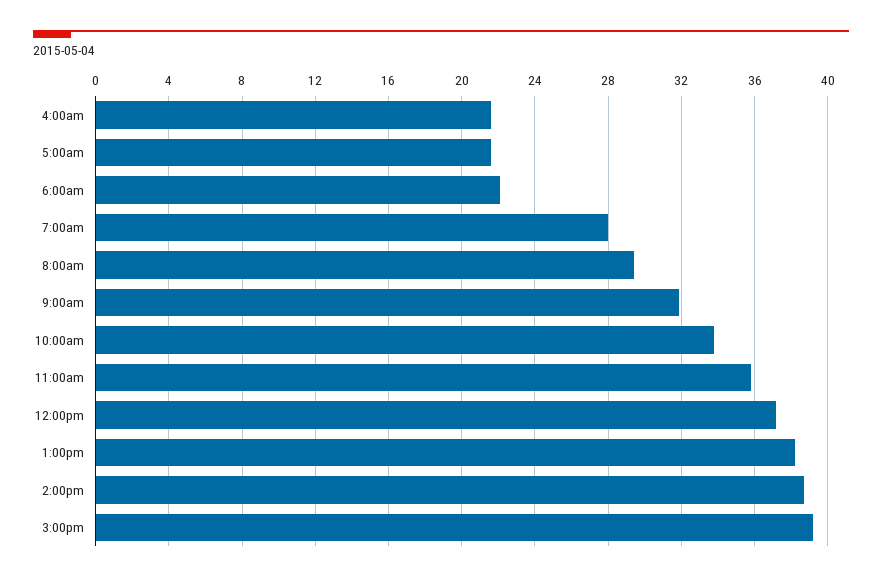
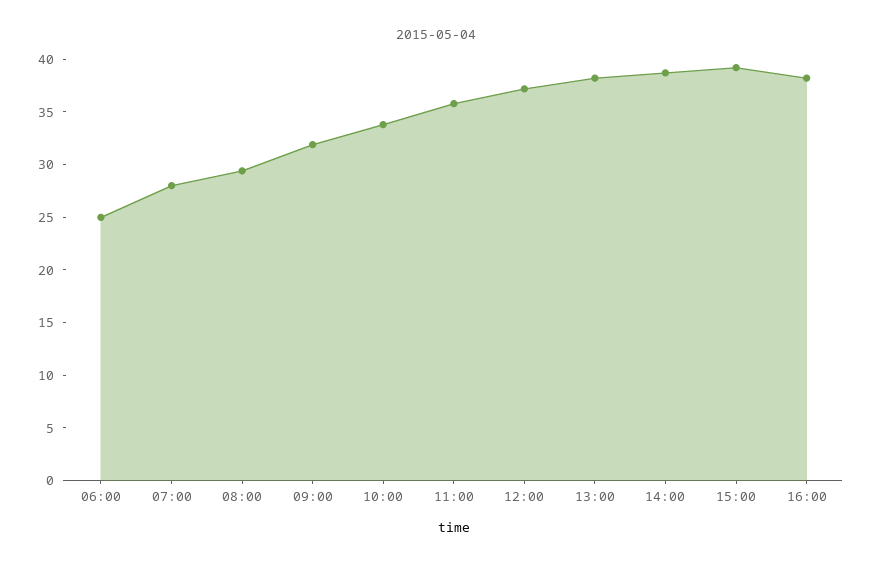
4:00am: 21.5 -> none
5:00am: 21.5 -> none
6:00am: 22 -> 25
16:00: none -> 38

